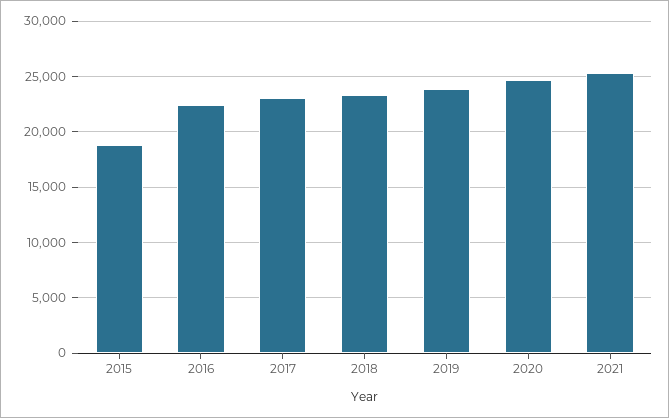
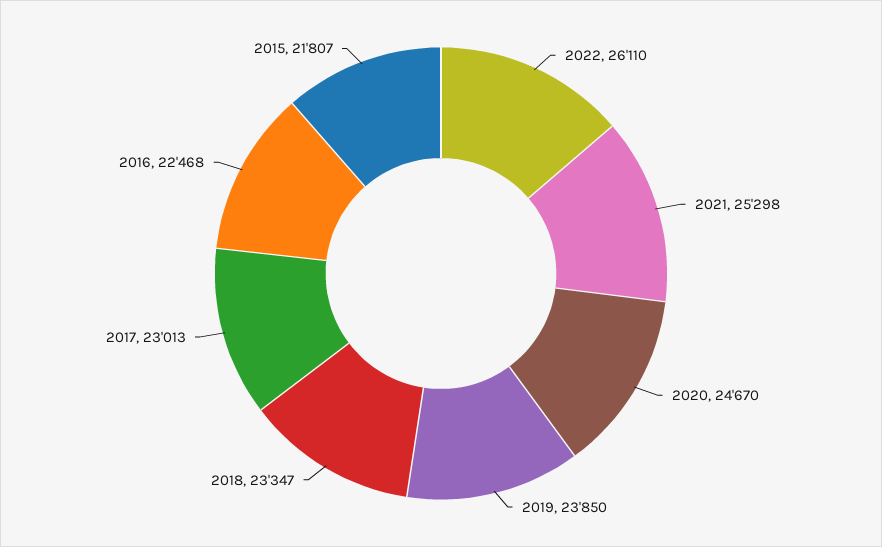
2015: 19000 -> 21807
2022: none -> 26110

